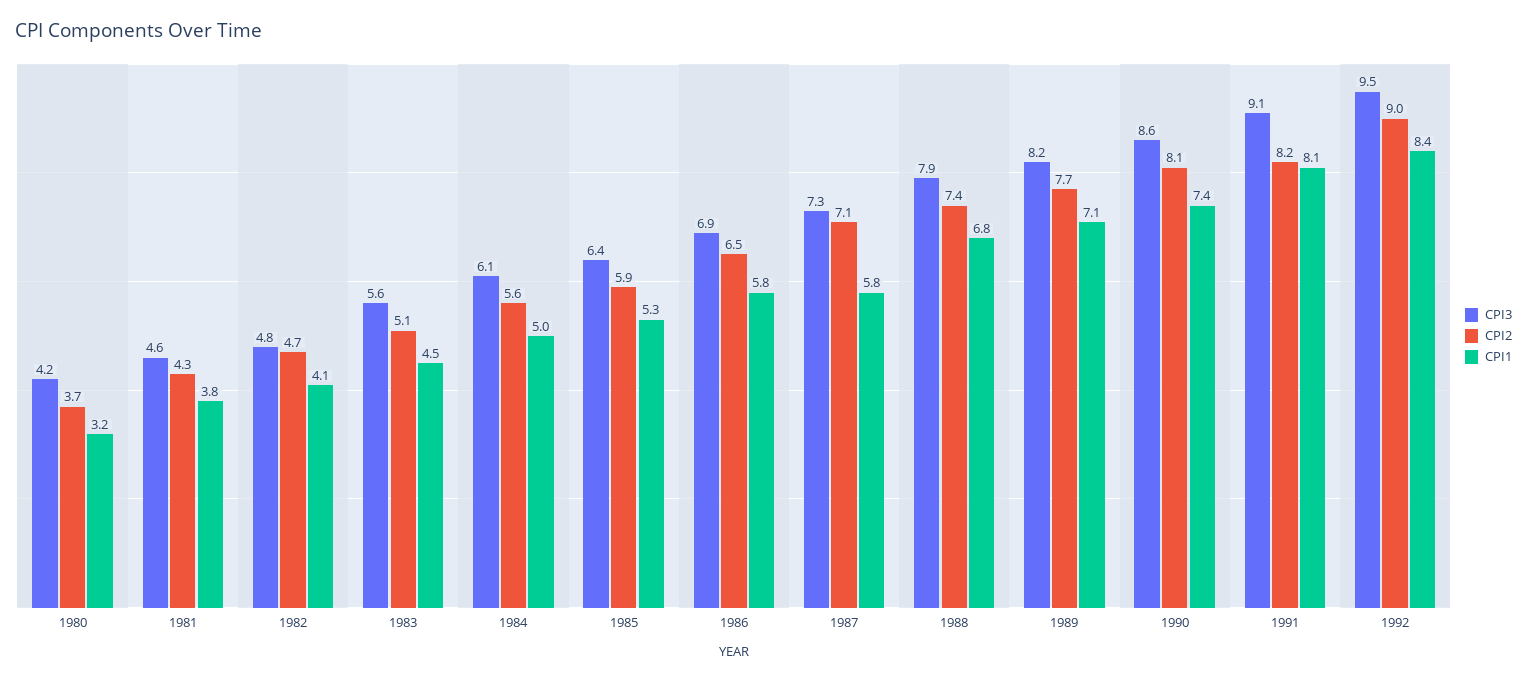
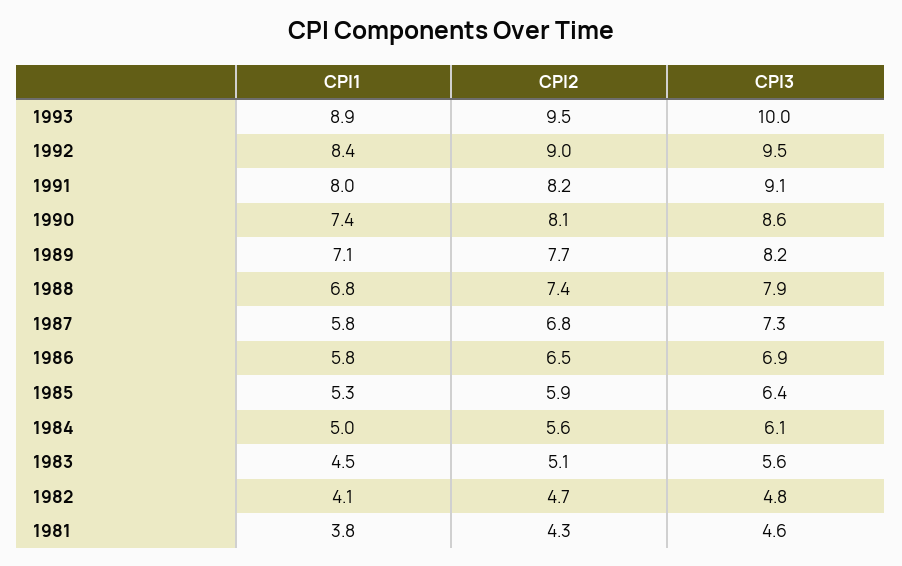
CPI3, 1980: 4.2 -> none
CPI2, 1980: 3.7 -> none
CPI1, 1980: 3.2 -> none
CPI2, 1987: 7.1 -> 6.8
CPI1, 1991: 8.1 -> 8
CPI1, 1993: none -> 8.9
CPI2, 1993: none -> 9.5
CPI3, 1993: none -> 10

